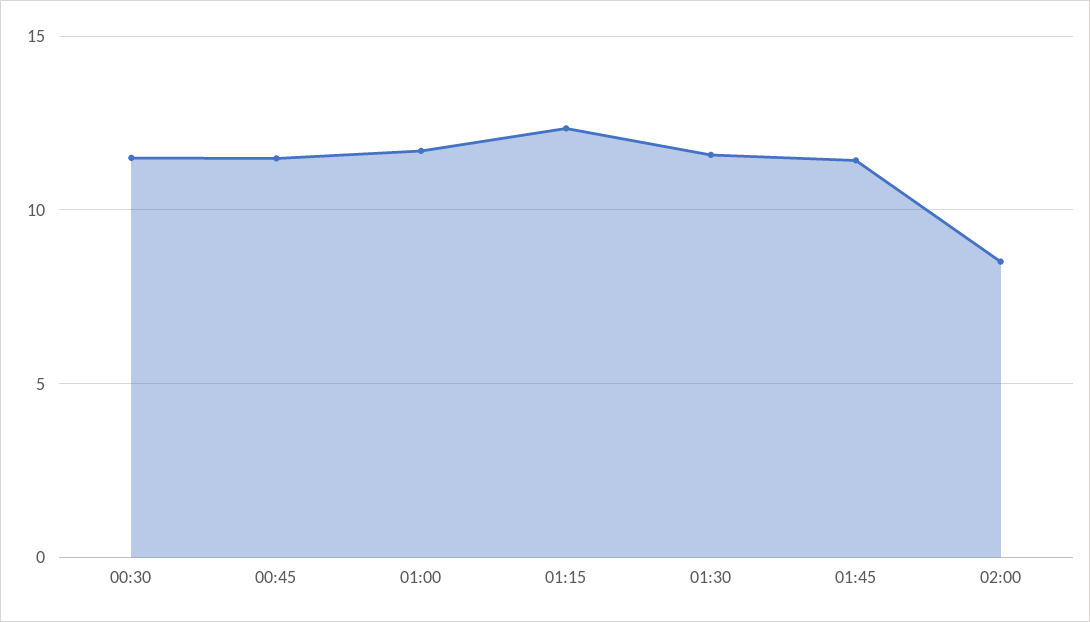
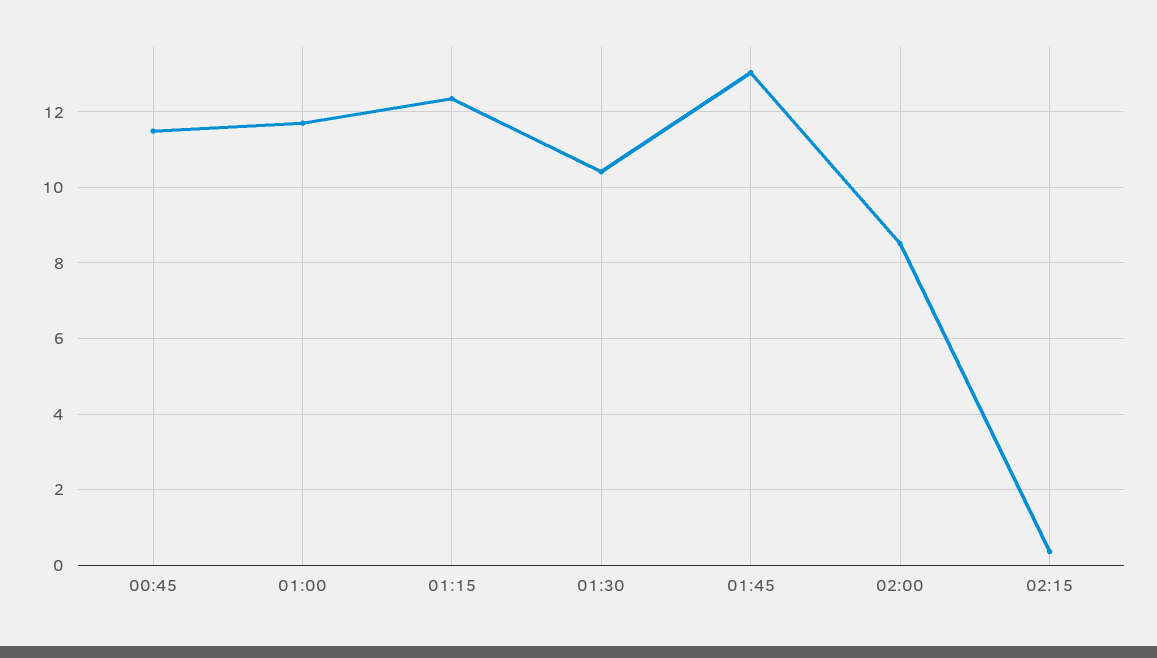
00:30: 11.5 -> none
01:30: 11.5 -> 10.4
01:45: 11.5 -> 13
02:15: none -> 0.4

